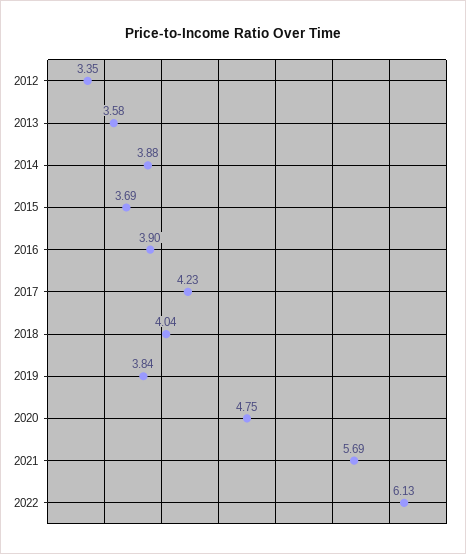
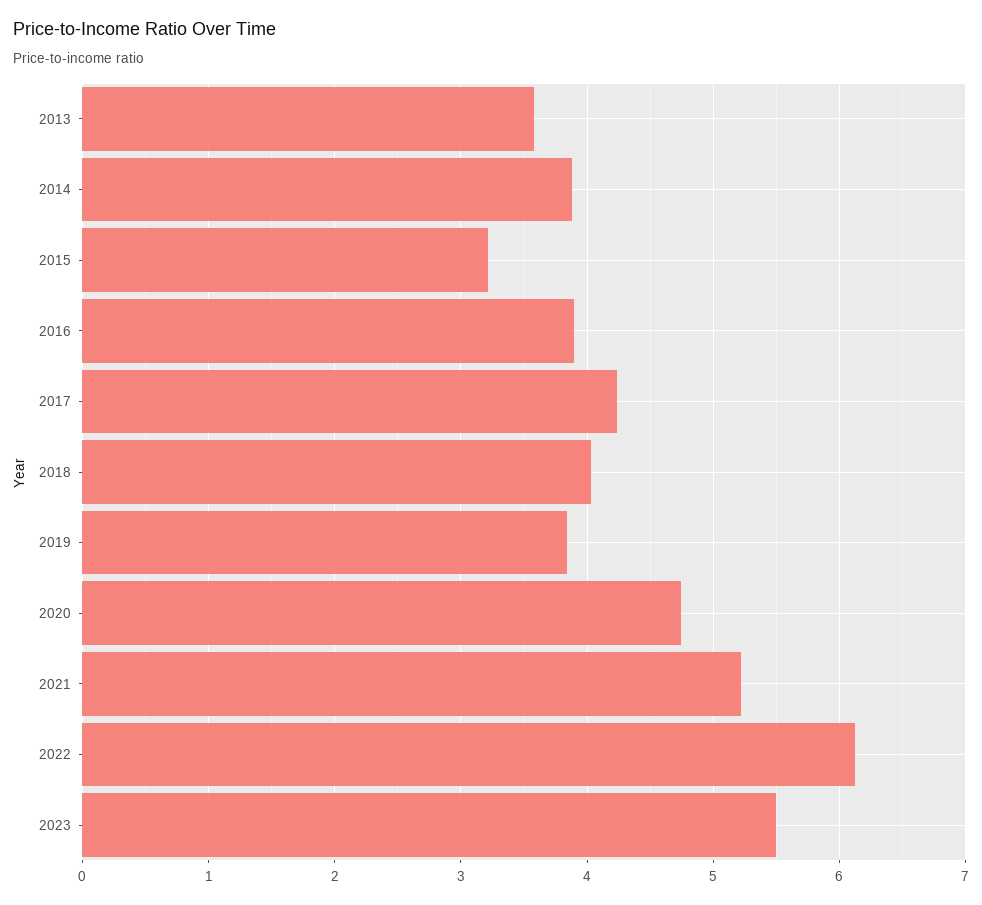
2012: 3.35 -> none
2015: 3.69 -> 3.2
2021: 5.69 -> 5.2
2023: none -> 5.5

